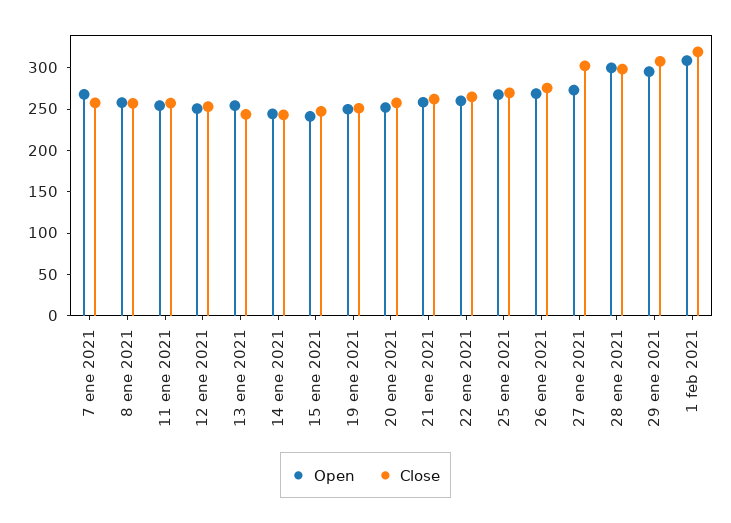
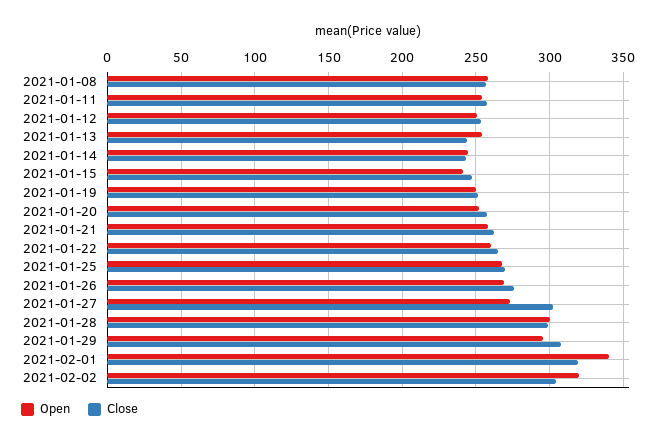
Open, 7 ene 2021: 270 -> none
Close, 7 ene 2021: 260 -> none
Open, 1 feb 2021: 310 -> 340
Open, 2021-02-02: none -> 320
Close, 2021-02-02: none -> 305

